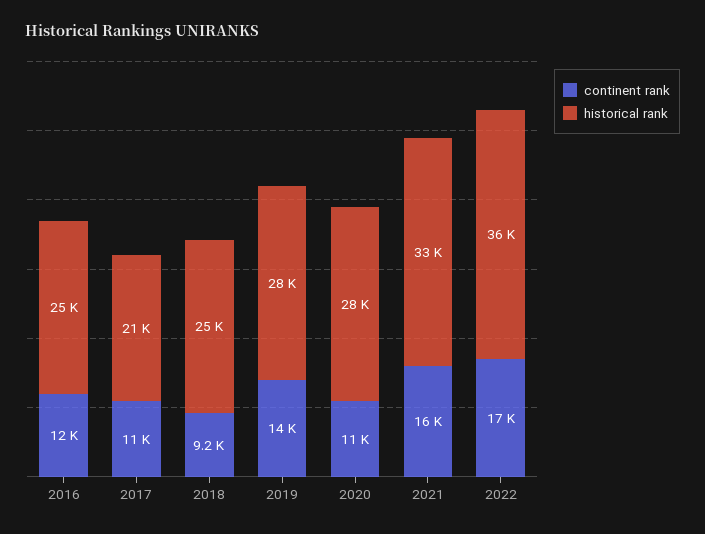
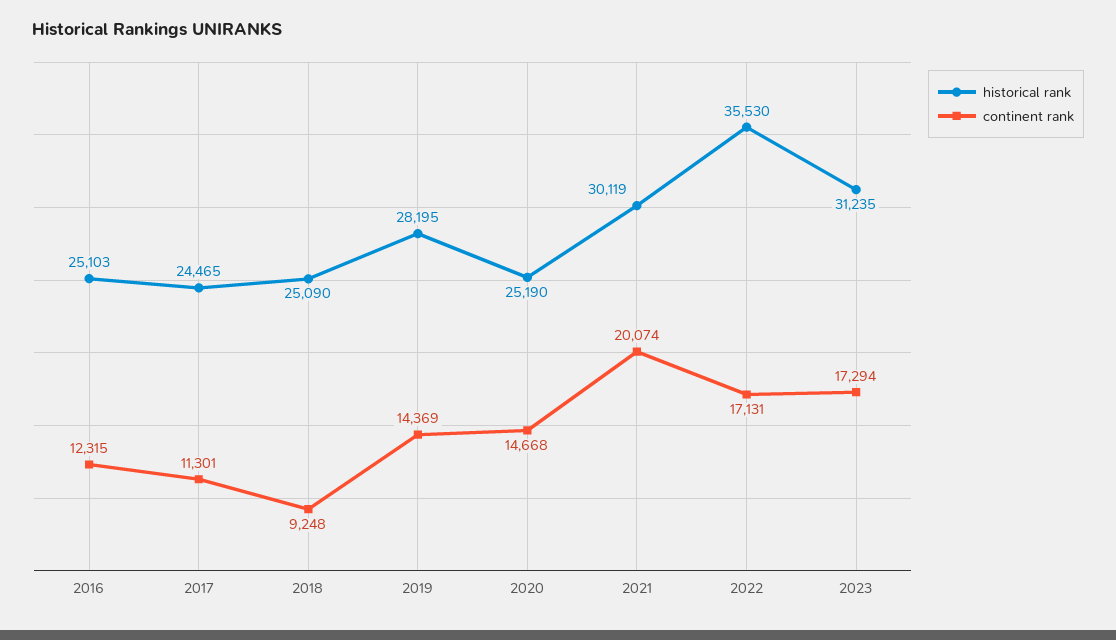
historical rank, 2017: 21000 -> 24465
continent rank, 2020: 11000 -> 14668
historical rank, 2020: 28000 -> 25190
continent rank, 2021: 16000 -> 20074
historical rank, 2021: 33000 -> 30119
historical rank, 2023: none -> 31235
continent rank, 2023: none -> 17294

